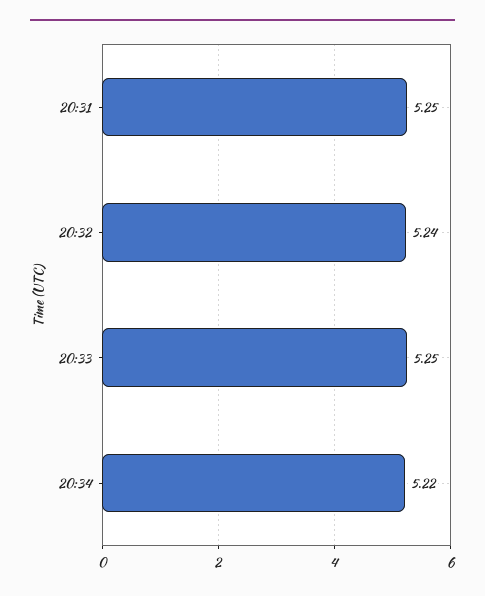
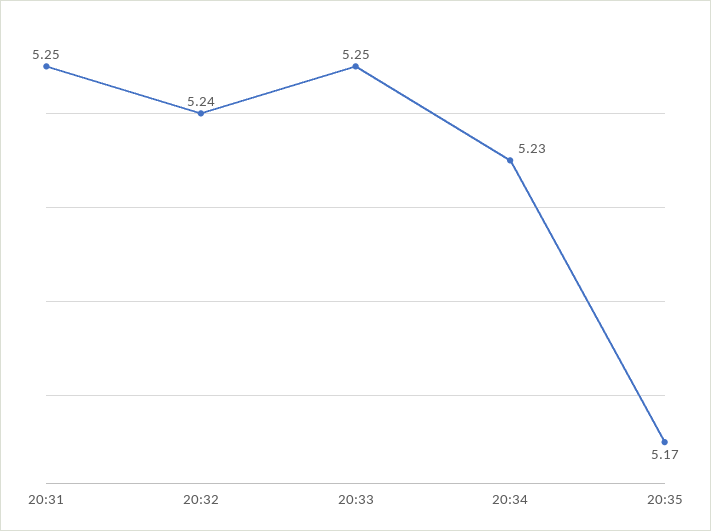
20:34: 5.22 -> 5.23
20:35: none -> 5.17

